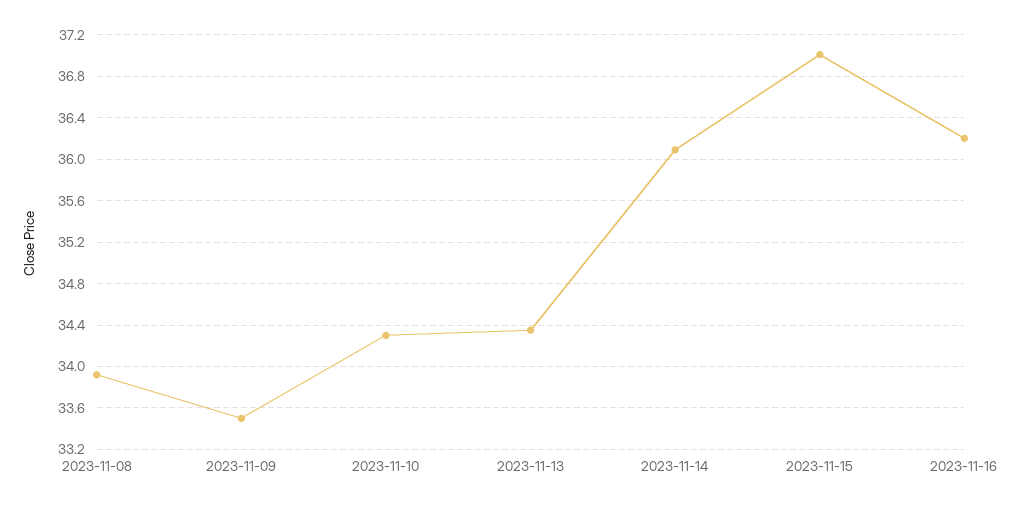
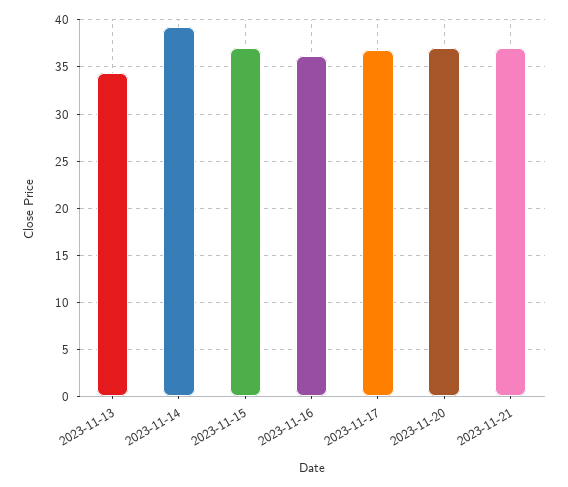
2023-11-08: 33.9 -> none
2023-11-09: 33.5 -> none
2023-11-10: 34.3 -> none
2023-11-14: 36.1 -> 39
2023-11-17: none -> 37
2023-11-20: none -> 37
2023-11-21: none -> 37

